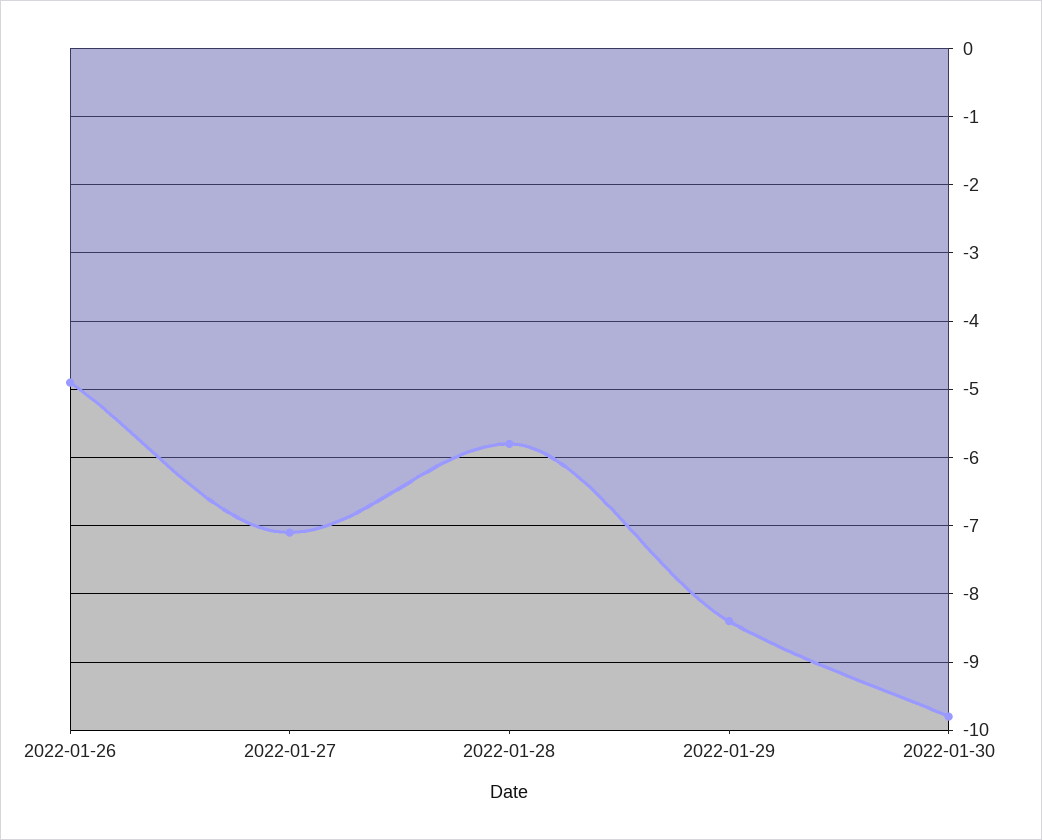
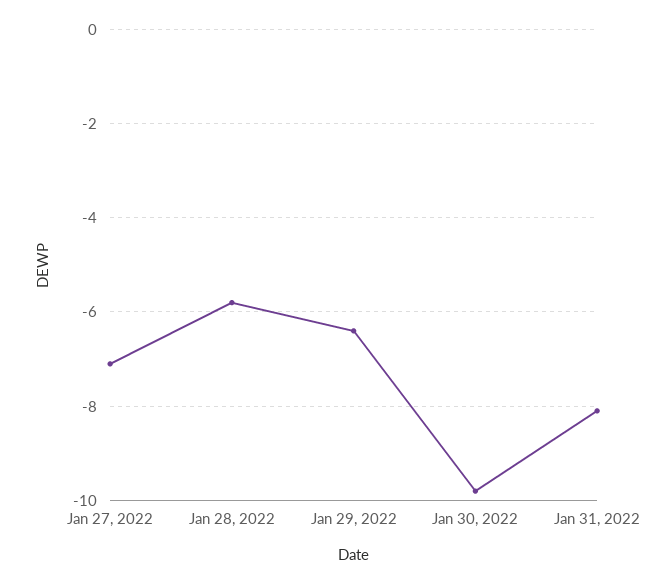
2022-01-26: -4.9 -> none
2022-01-29: -8.4 -> -6.5
Jan 31, 2022: none -> -8

